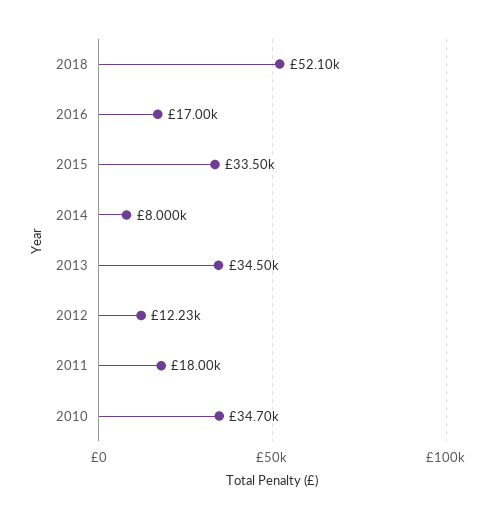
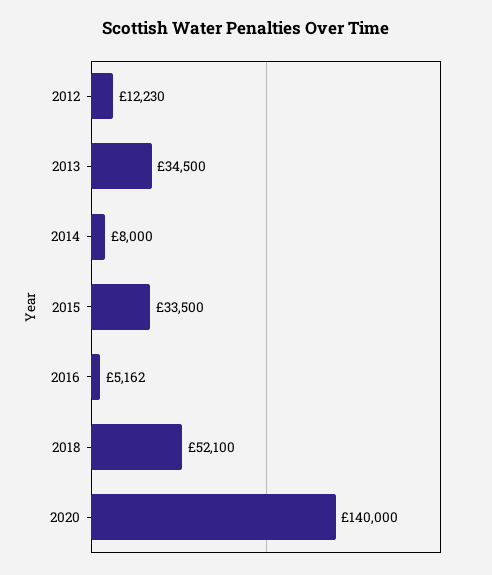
2016: 17000 -> 5162
2011: 18000 -> none
2010: 34700 -> none
2020: none -> 140000

